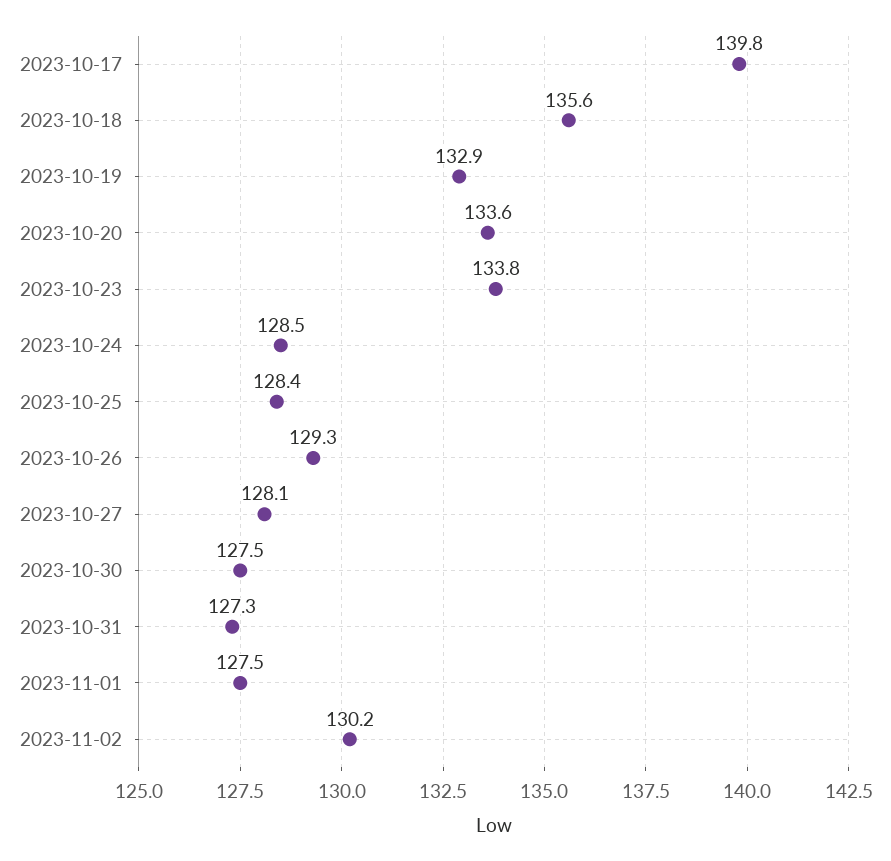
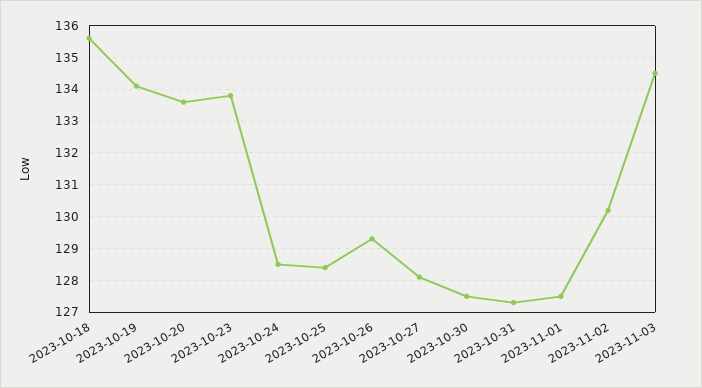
2023-10-17: 139.8 -> none
2023-10-19: 132.9 -> 134
2023-11-03: none -> 134.5

